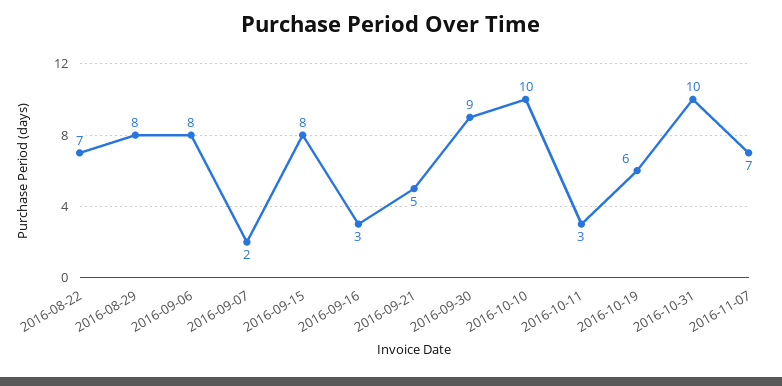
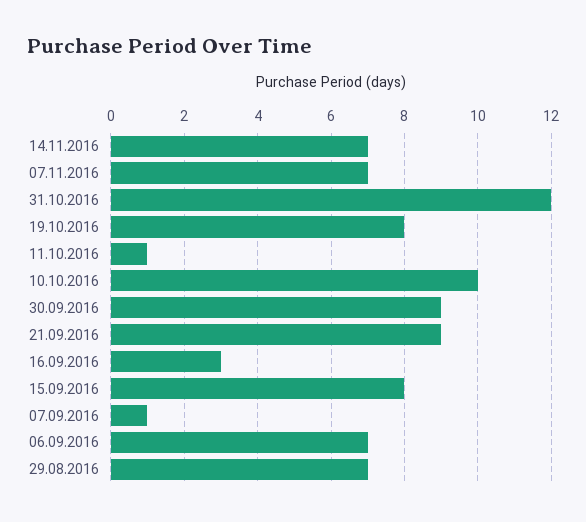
2016-08-22: 7 -> none
2016-08-29: 8 -> 7
2016-09-06: 8 -> 7
2016-09-07: 2 -> 1
2016-09-21: 5 -> 9
2016-10-11: 3 -> 1
2016-10-19: 6 -> 8
2016-10-31: 10 -> 12
14.11.2016: none -> 7

